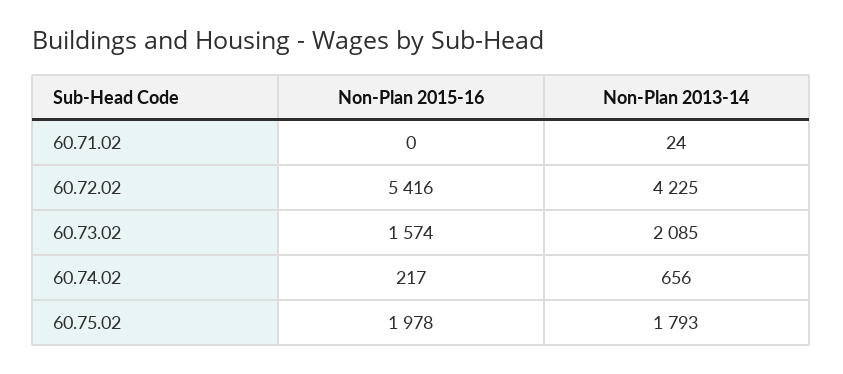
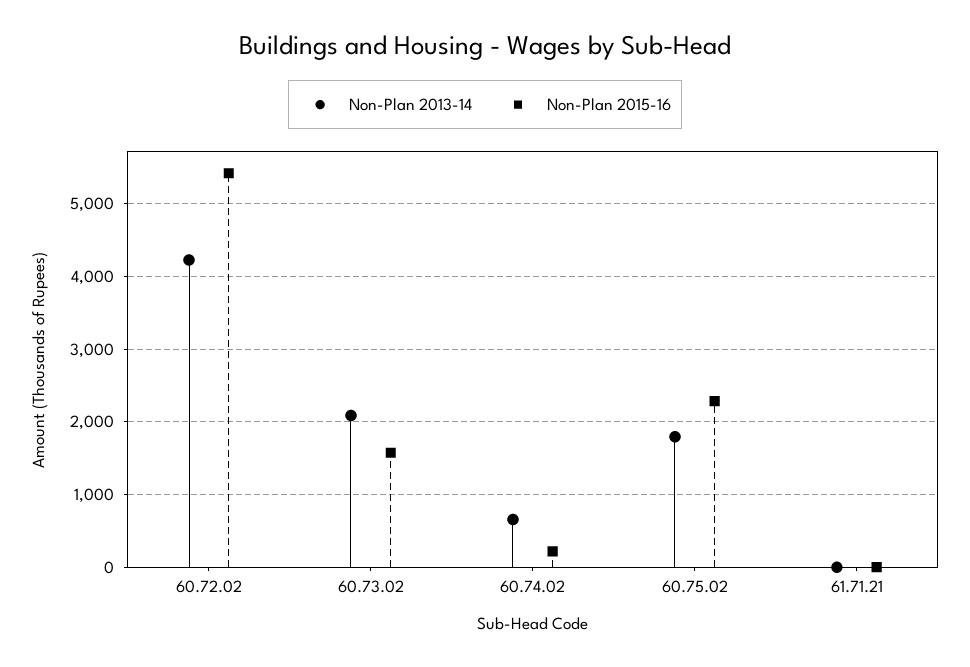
Non-Plan 2015-16, 60.71.02: 0 -> none
Non-Plan 2013-14, 60.71.02: 24 -> none
Non-Plan 2015-16, 60.75.02: 1978 -> 2300
Non-Plan 2013-14, 61.71.21: none -> 0
Non-Plan 2015-16, 61.71.21: none -> 0

